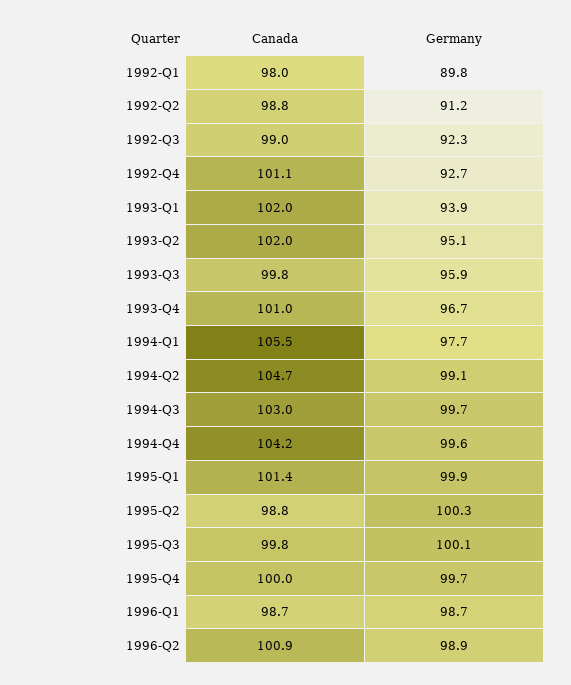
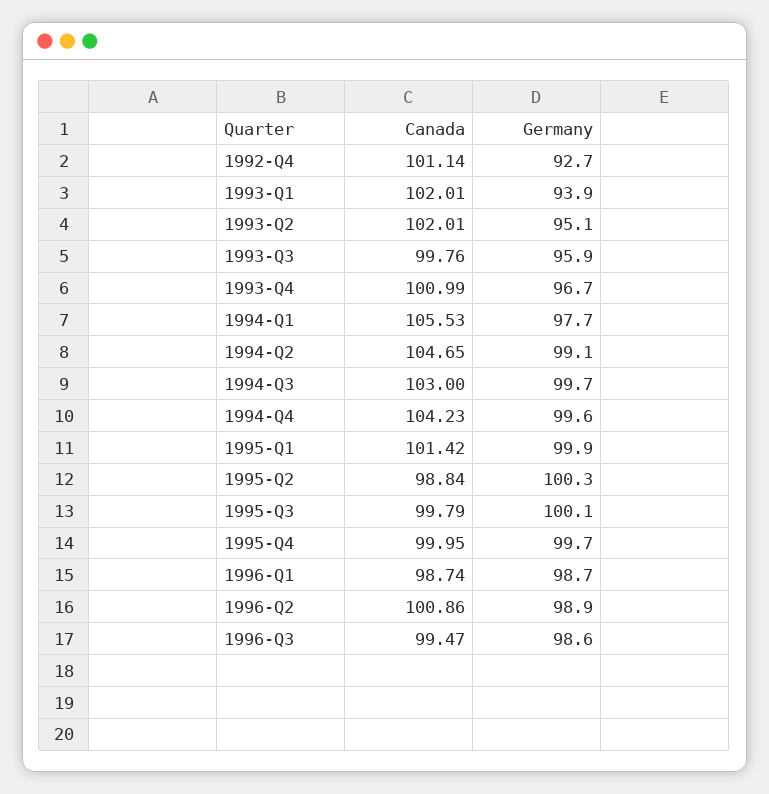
Canada, 1992-Q1: 98 -> none
Germany, 1992-Q1: 89.8 -> none
Canada, 1992-Q2: 98.8 -> none
Germany, 1992-Q2: 91.2 -> none
Canada, 1992-Q3: 99 -> none
Germany, 1992-Q3: 92.3 -> none
Canada, 1996-Q3: none -> 99.47
Germany, 1996-Q3: none -> 98.6

